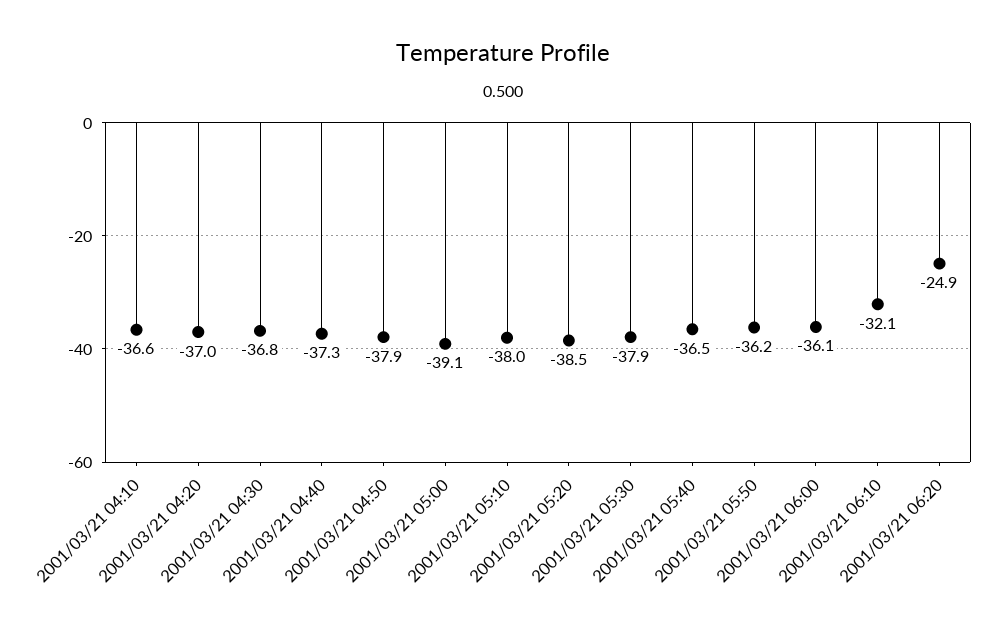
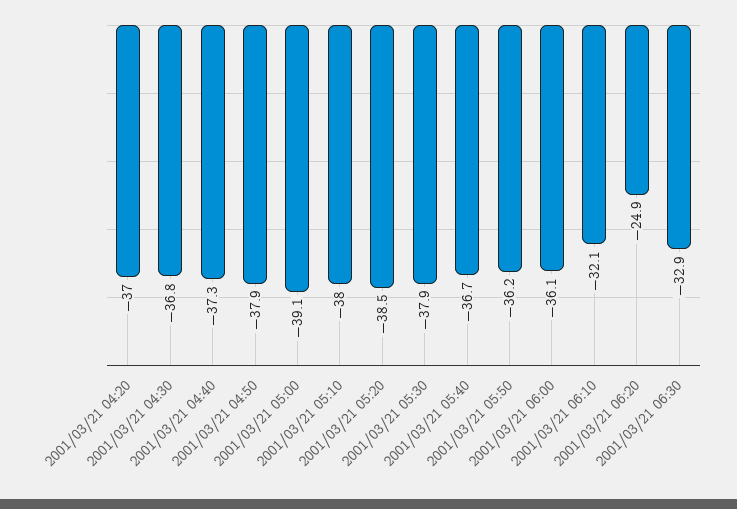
2001/03/21 04:10: -36.6 -> none
2001/03/21 05:40: -36.5 -> -36.7
2001/03/21 06:30: none -> -32.9

